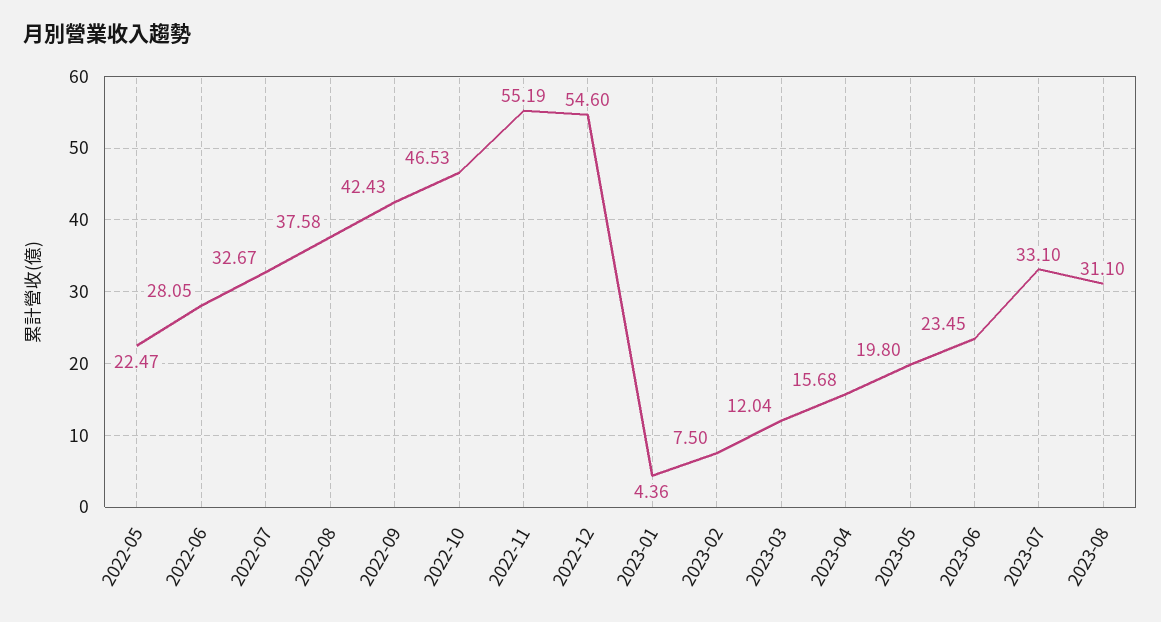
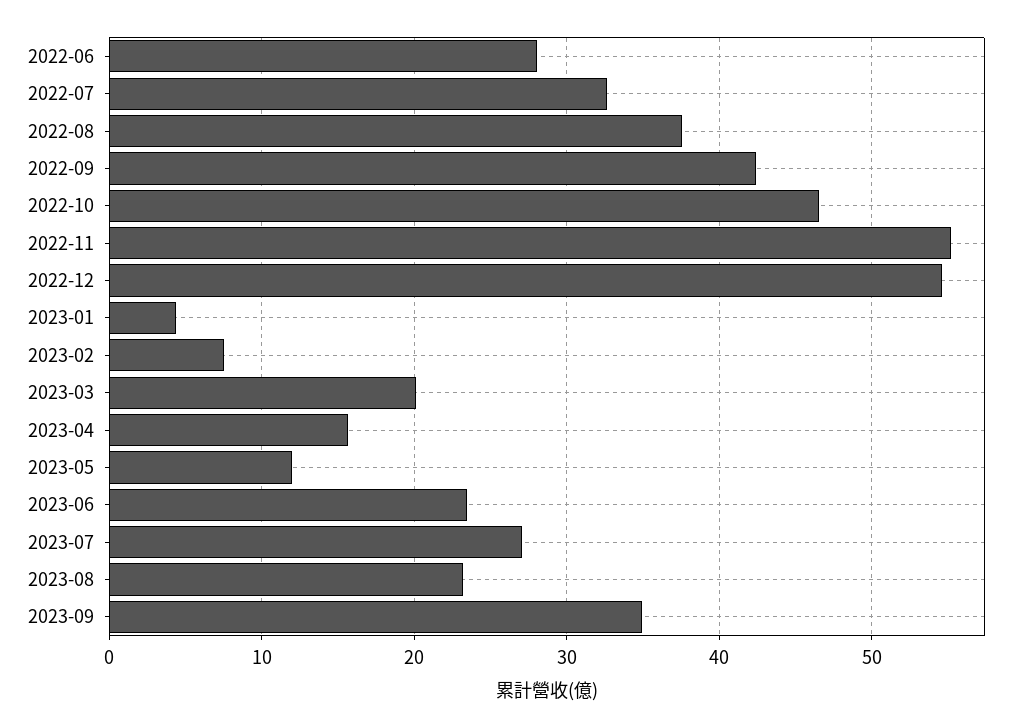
2022-05: 22.47 -> none
2023-03: 12.04 -> 20
2023-05: 19.8 -> 12
2023-07: 33.1 -> 27
2023-08: 31.1 -> 23
2023-09: none -> 35

